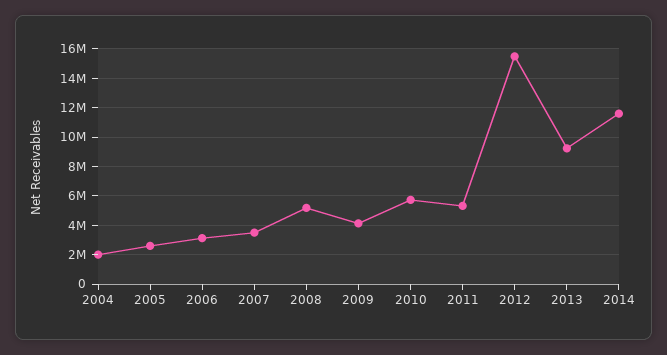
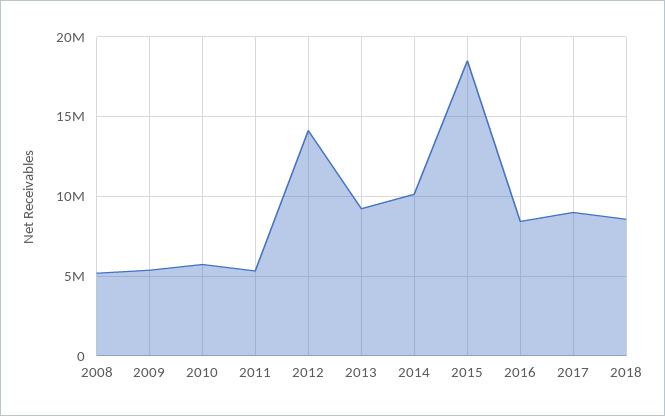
2004: 2000000 -> none
2005: 2500000 -> none
2006: 3000000 -> none
2007: 3500000 -> none
2009: 4000000 -> 5500000
2012: 15500000 -> 14000000
2014: 11500000 -> 10000000
2015: none -> 18500000
2016: none -> 8500000
2017: none -> 9000000
2018: none -> 8500000

